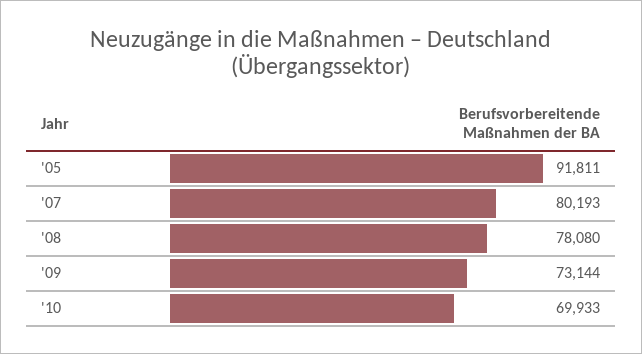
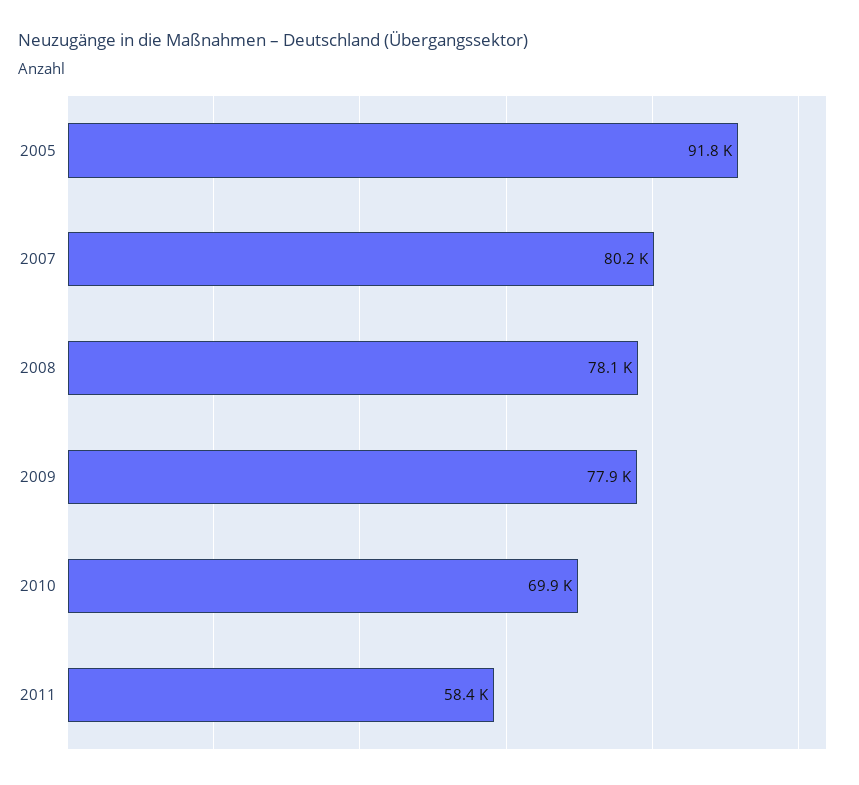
'09: 73144 -> 77900
2011: none -> 58400

